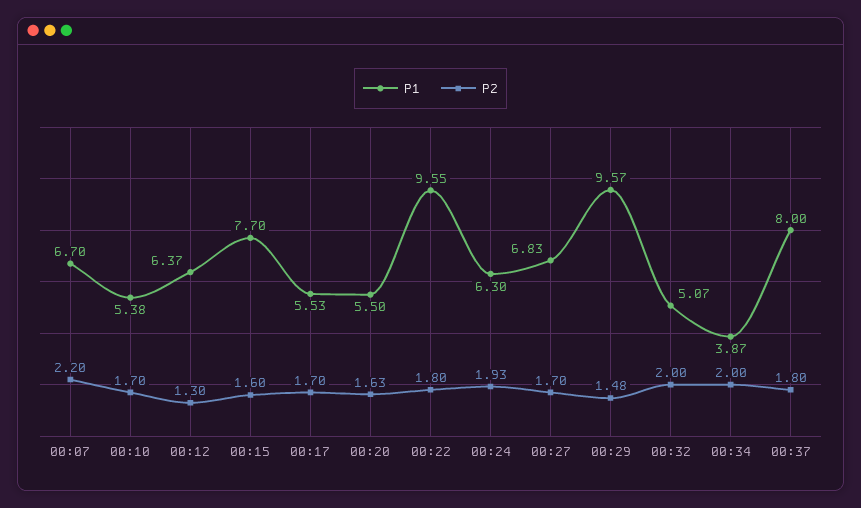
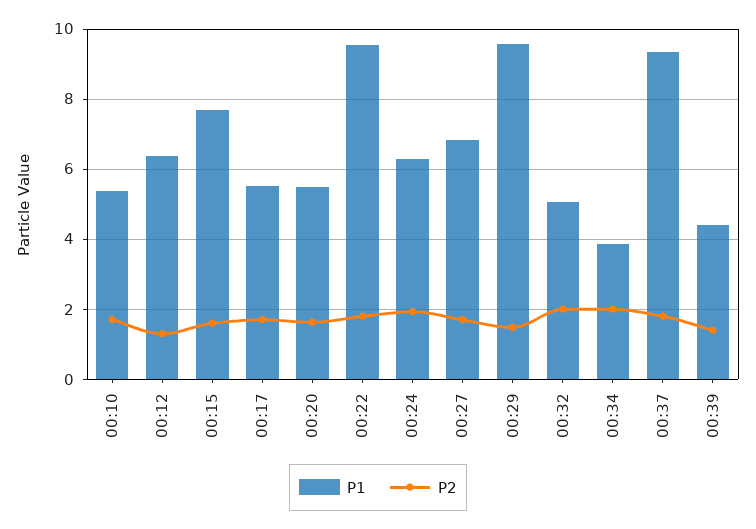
P1, 00:07: 6.7 -> none
P2, 00:07: 2.2 -> none
P1, 00:37: 8 -> 9.4
P1, 00:39: none -> 4.4
P2, 00:39: none -> 1.4

